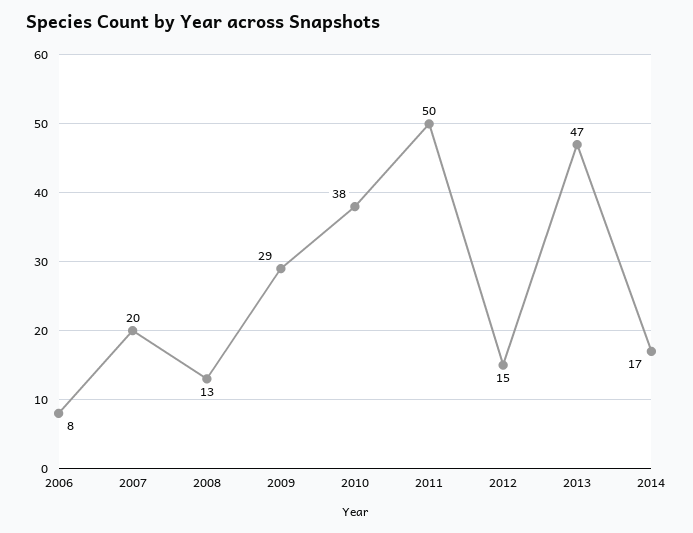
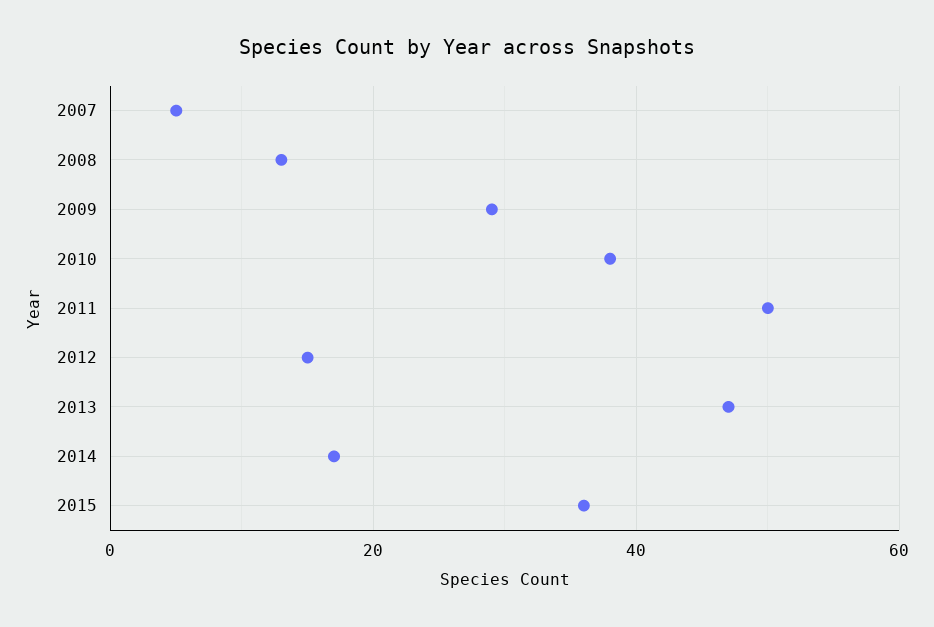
2006: 8 -> none
2007: 20 -> 5
2015: none -> 35

